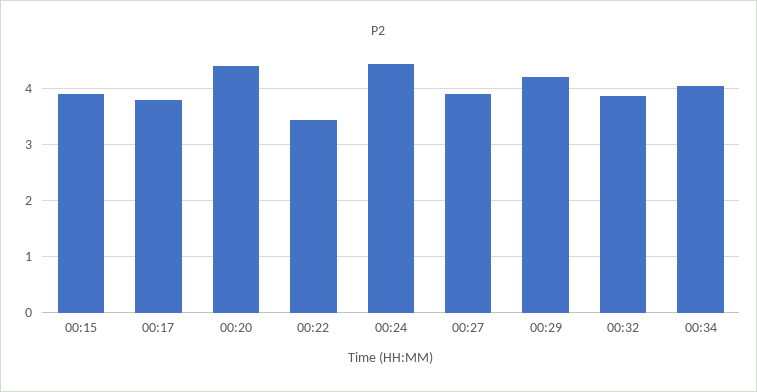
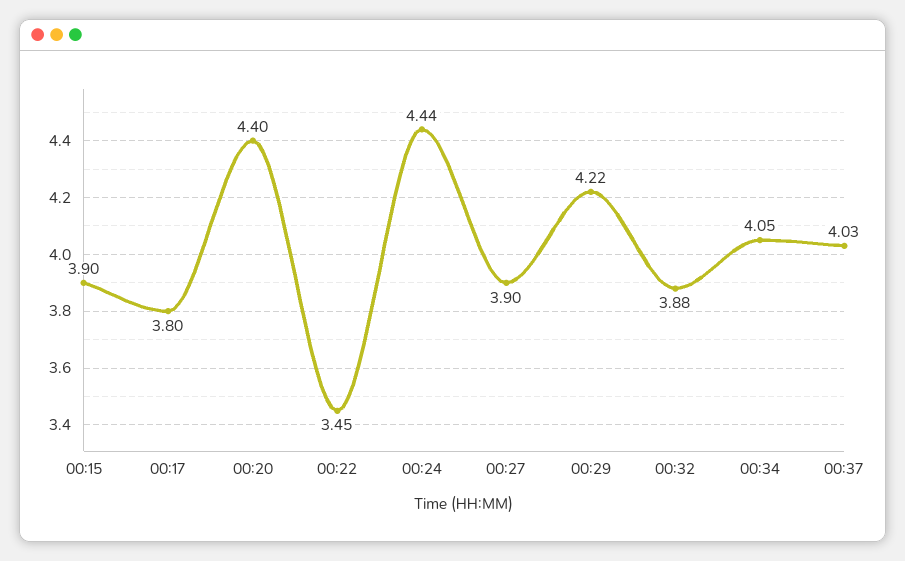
00:37: none -> 4.03

